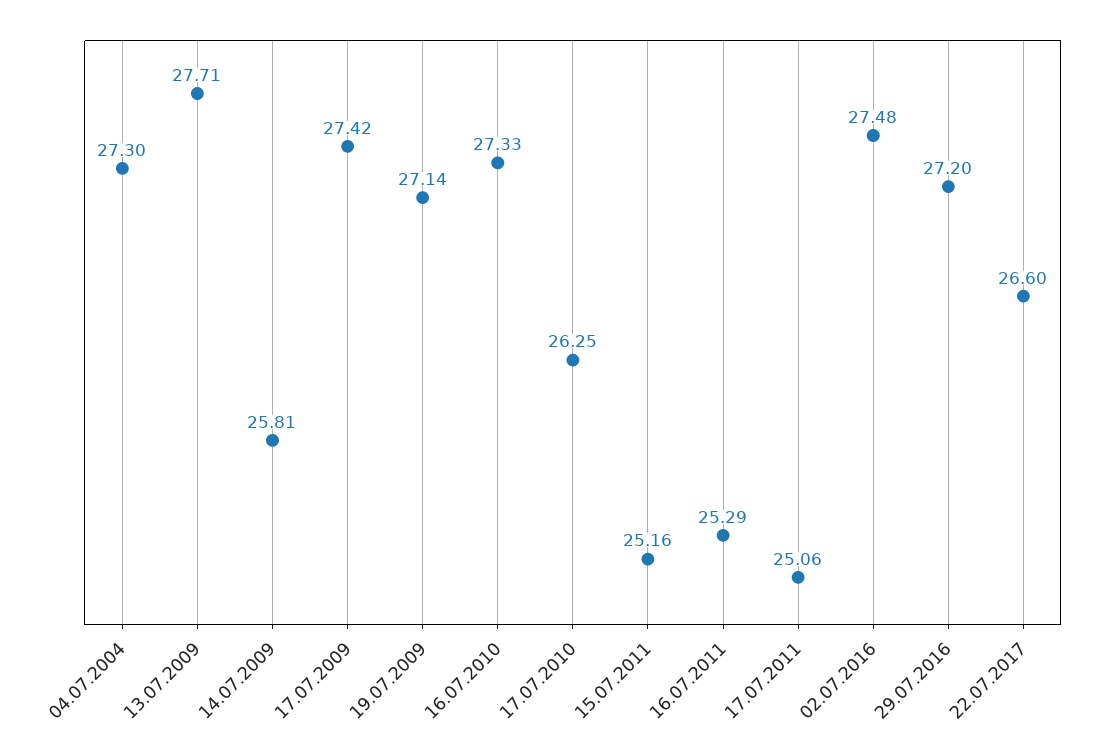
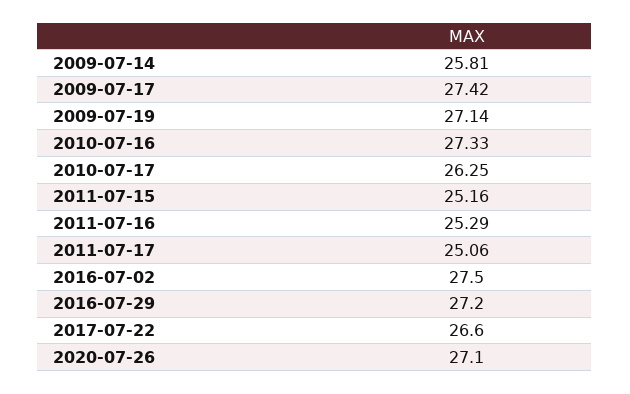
04.07.2004: 27.3 -> none
13.07.2009: 27.71 -> none
02.07.2016: 27.48 -> 27.5
2020-07-26: none -> 27.1

